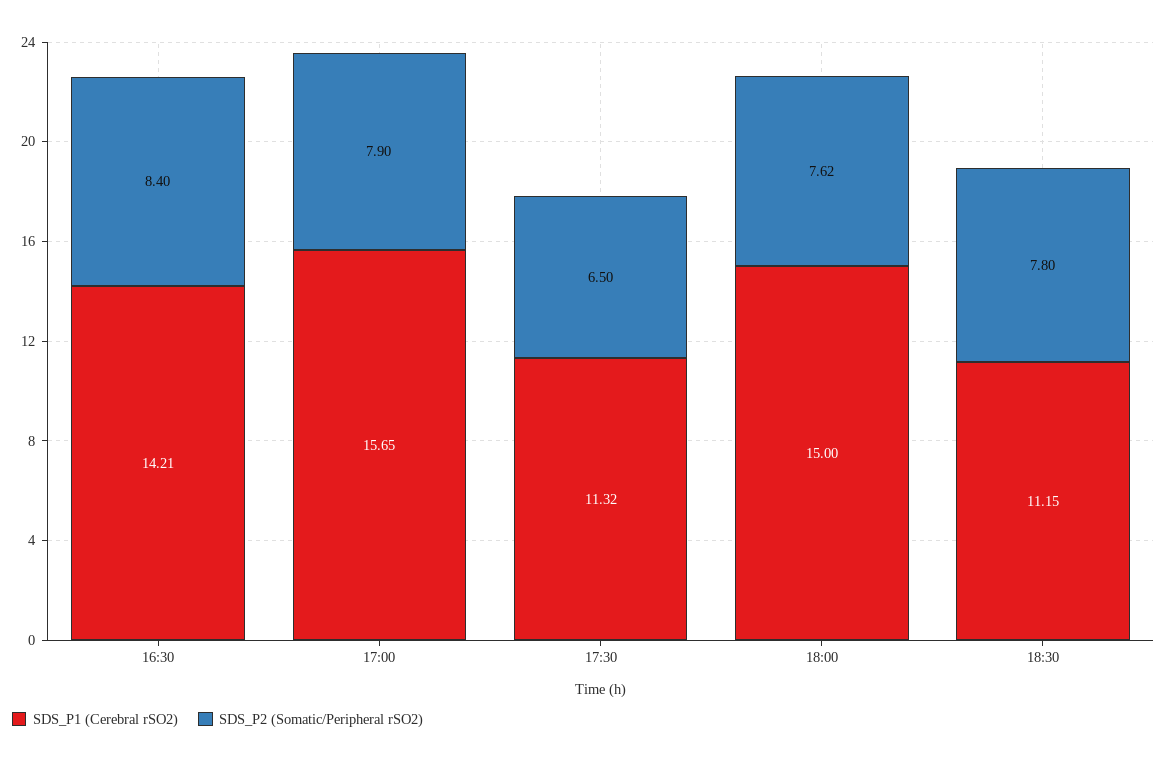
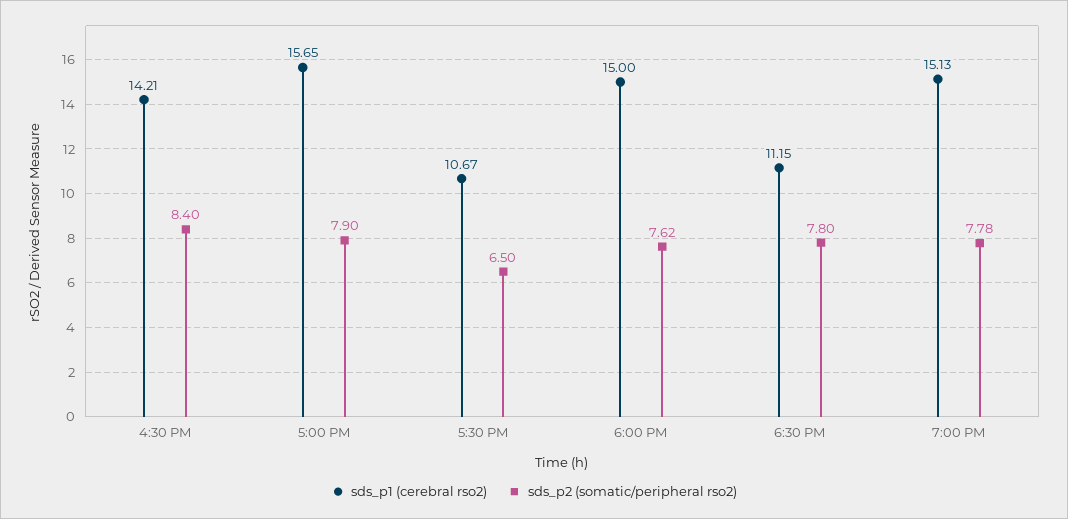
SDS_P1 (Cerebral rSO2), 17:30: 11.32 -> 10.67
SDS_P1 (Cerebral rSO2), 7:00 PM: none -> 15.13
SDS_P2 (Somatic/Peripheral rSO2), 7:00 PM: none -> 7.78

